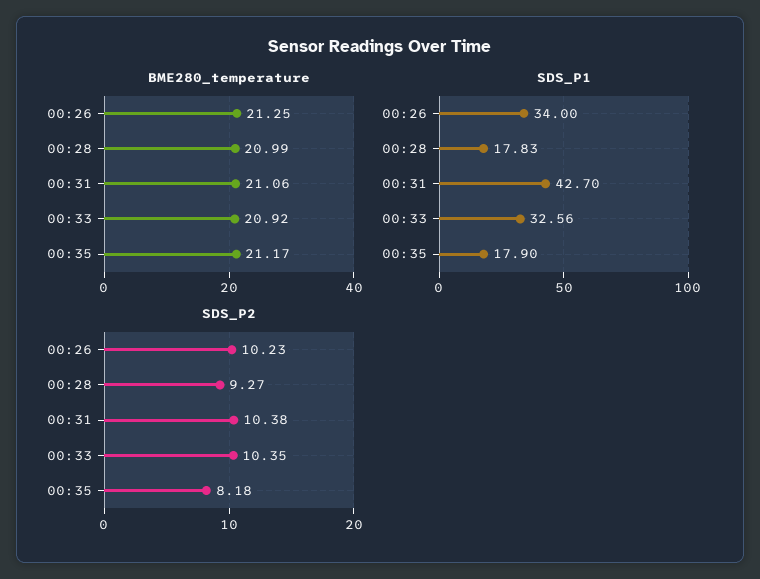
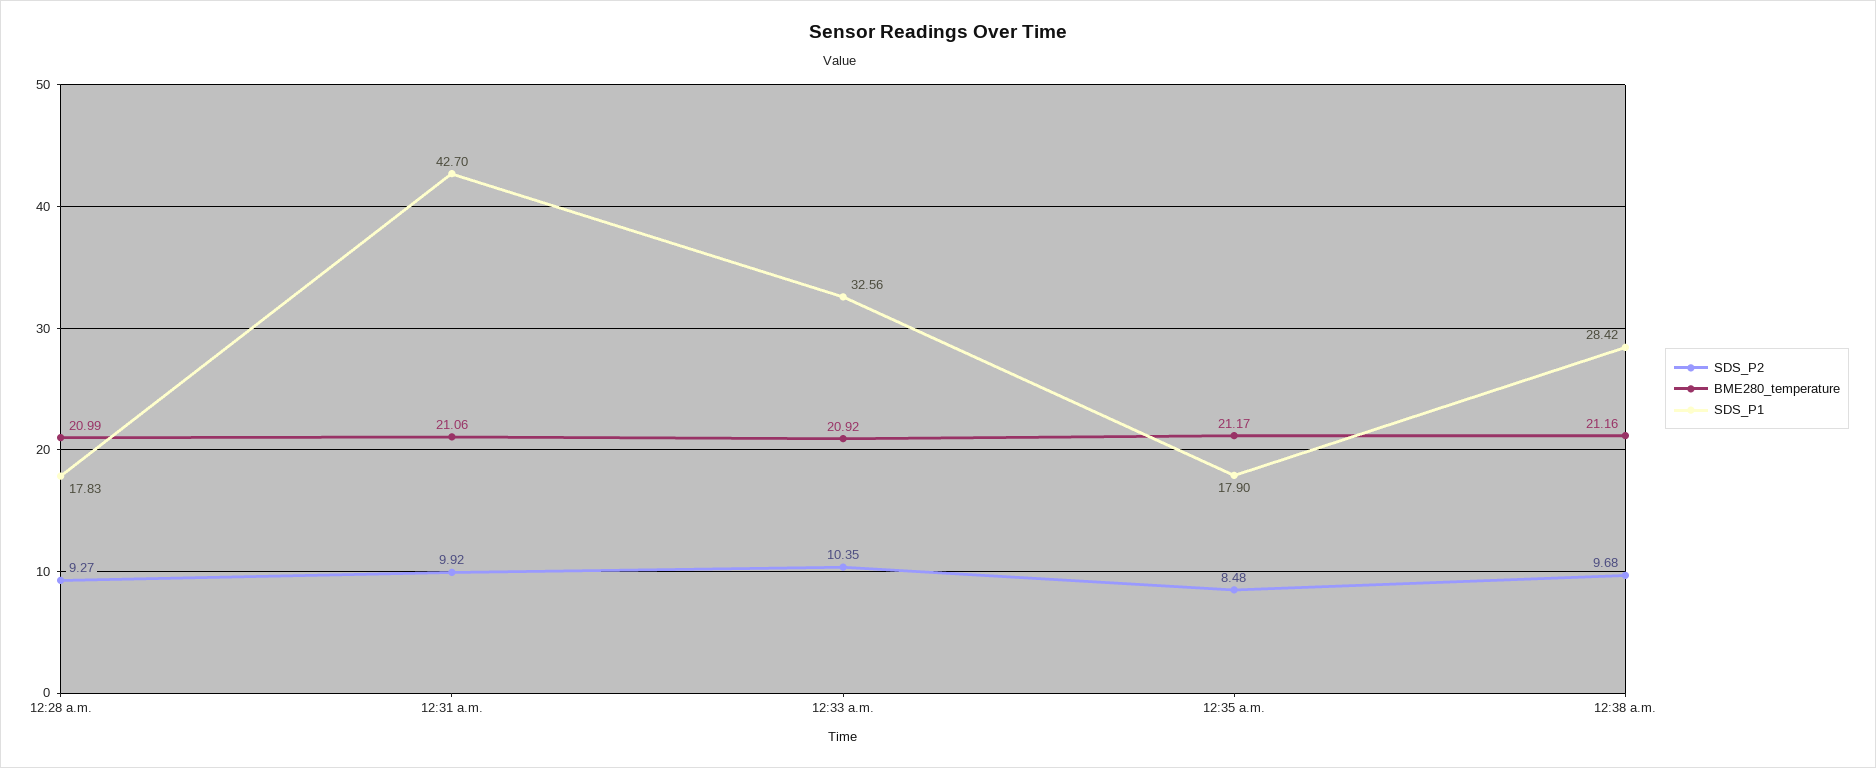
BME280_temperature, 00:26: 21.25 -> none
SDS_P1, 00:26: 34 -> none
SDS_P2, 00:26: 10.23 -> none
SDS_P2, 00:31: 10.38 -> 9.92
SDS_P2, 00:35: 8.18 -> 8.48
SDS_P2, 12:38 a.m.: none -> 9.68
BME280_temperature, 12:38 a.m.: none -> 21.16
SDS_P1, 12:38 a.m.: none -> 28.42

